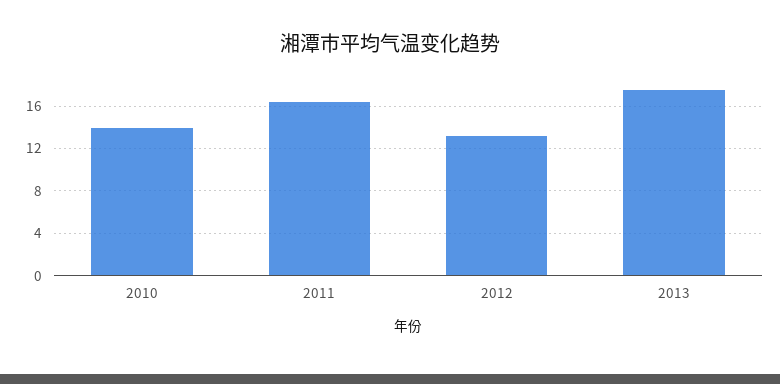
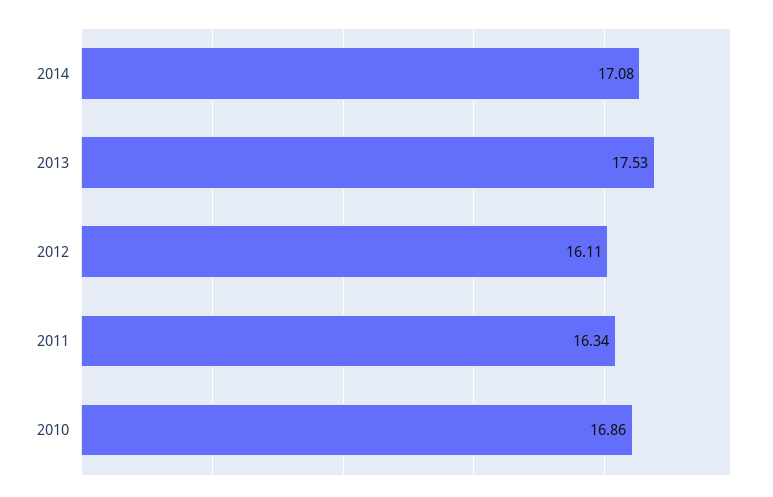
2010: 14 -> 16.86
2012: 13 -> 16.11
2014: none -> 17.08

